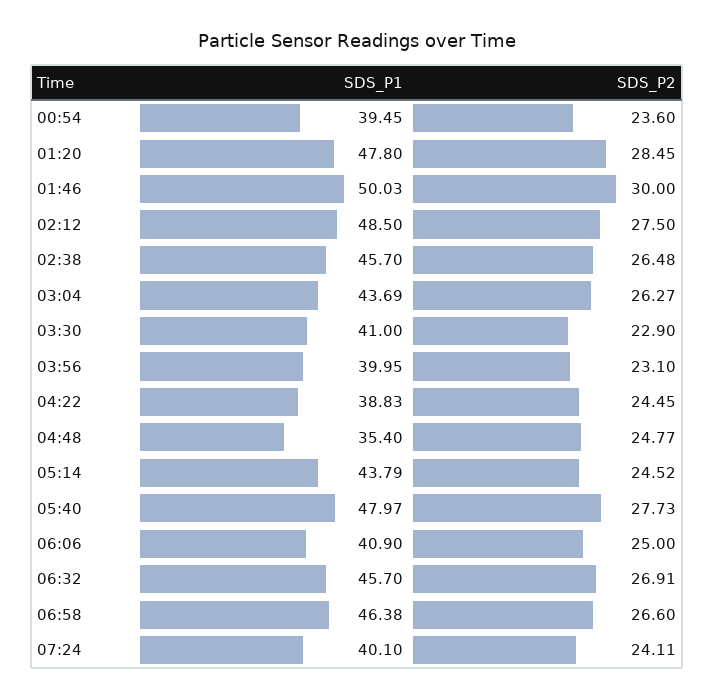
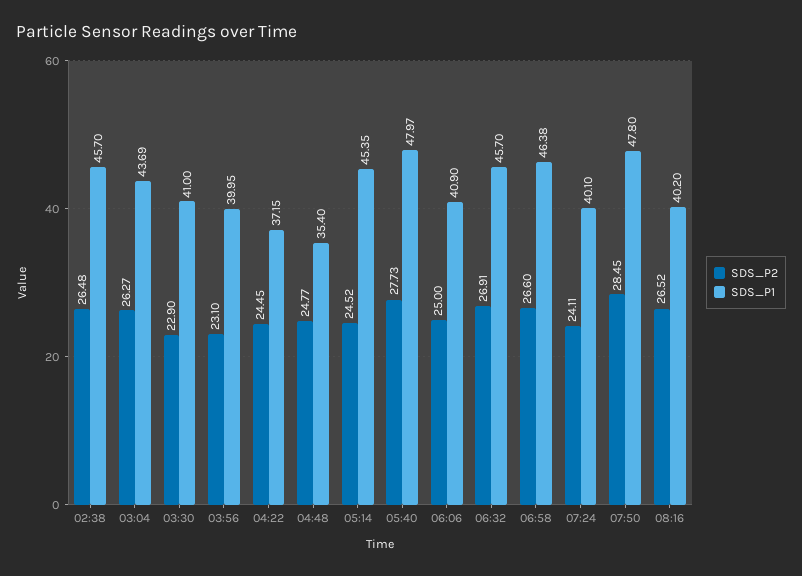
SDS_P1, 00:54: 39.45 -> none
SDS_P2, 00:54: 23.6 -> none
SDS_P1, 01:20: 47.8 -> none
SDS_P2, 01:20: 28.45 -> none
SDS_P1, 01:46: 50.03 -> none
SDS_P2, 01:46: 30 -> none
SDS_P1, 02:12: 48.5 -> none
SDS_P2, 02:12: 27.5 -> none
SDS_P1, 04:22: 38.83 -> 37.15
SDS_P1, 05:14: 43.79 -> 45.35
SDS_P2, 07:50: none -> 28.45
SDS_P1, 07:50: none -> 47.8
SDS_P2, 08:16: none -> 26.52
SDS_P1, 08:16: none -> 40.2

